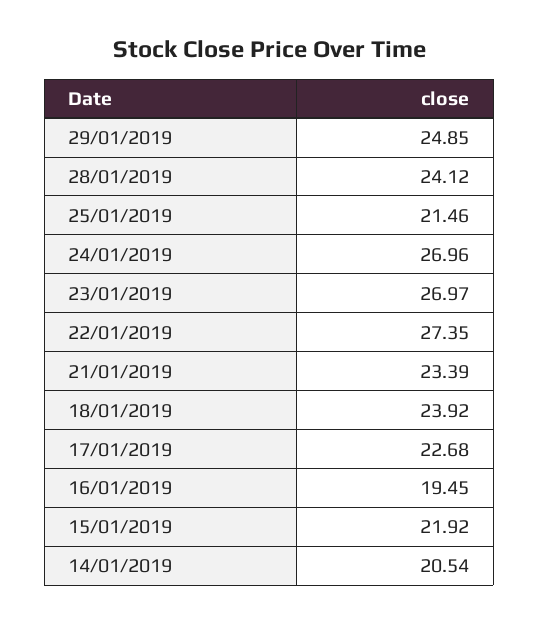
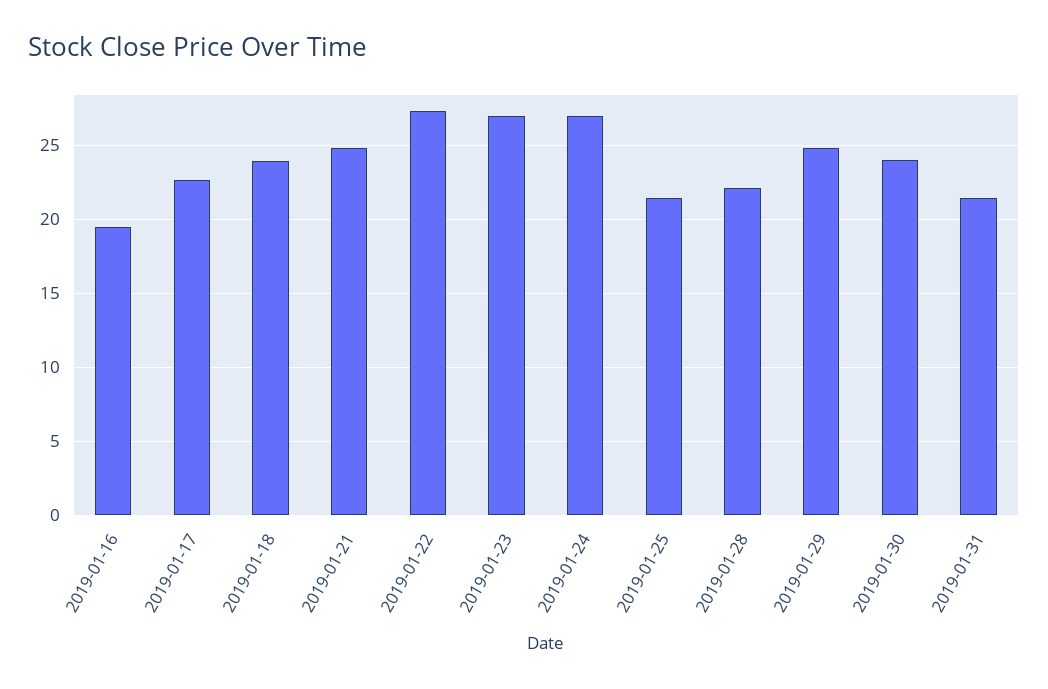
28/01/2019: 24.12 -> 22
21/01/2019: 23.39 -> 25
15/01/2019: 21.92 -> none
14/01/2019: 20.54 -> none
2019-01-30: none -> 24
2019-01-31: none -> 21.5

